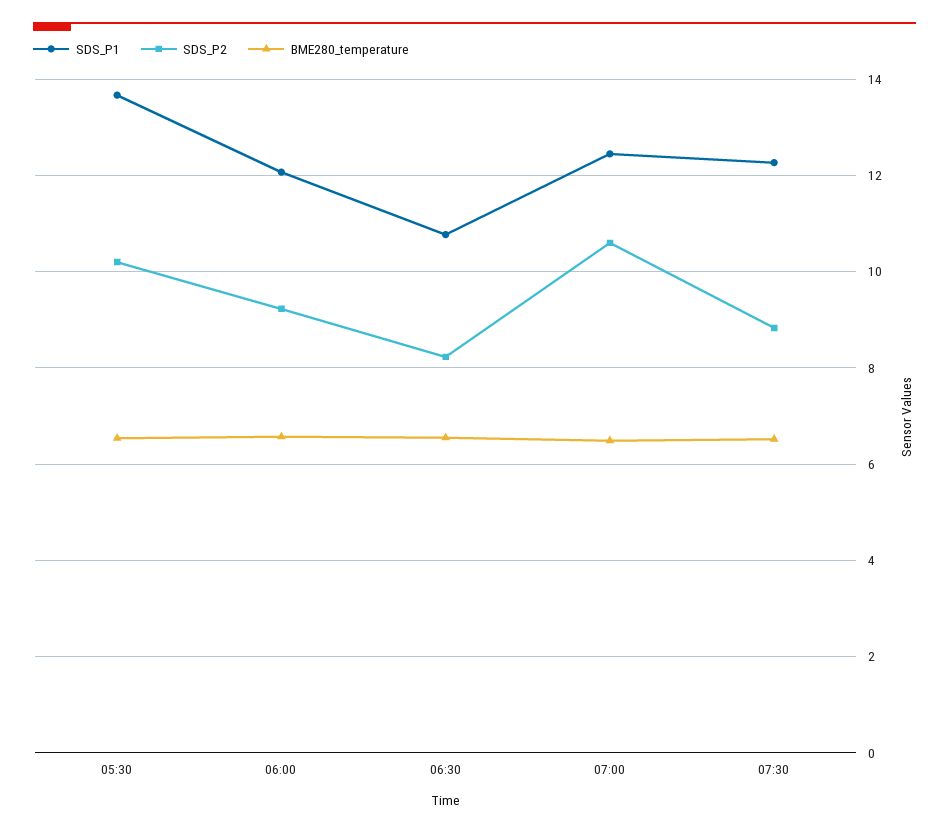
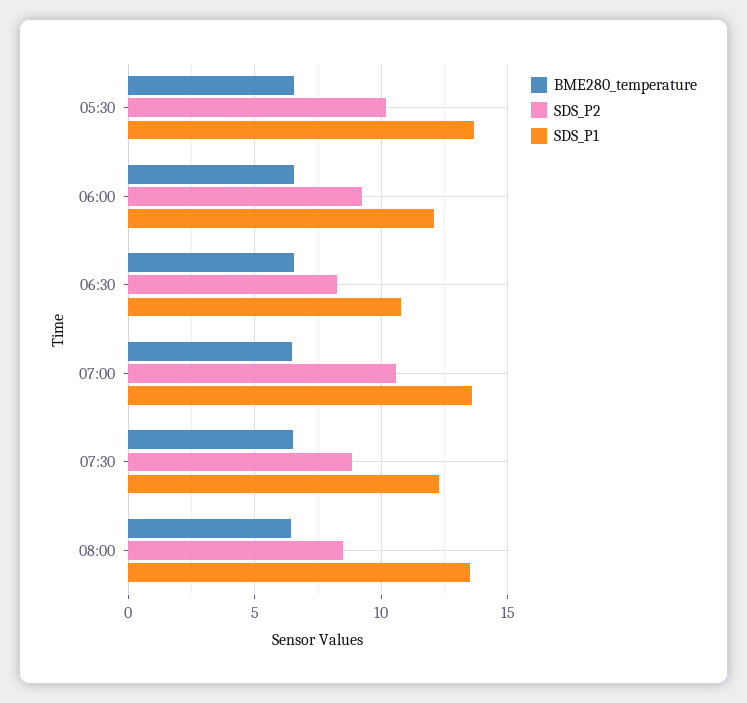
SDS_P1, 07:00: 12.4 -> 13.5
BME280_temperature, 08:00: none -> 6.5
SDS_P2, 08:00: none -> 8.5
SDS_P1, 08:00: none -> 13.5

